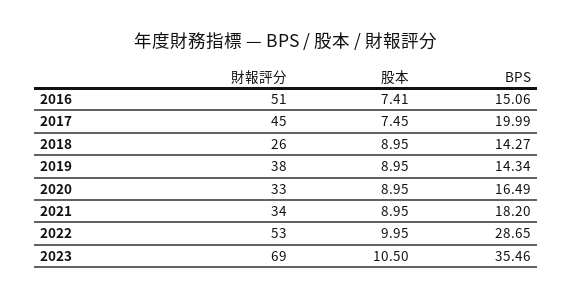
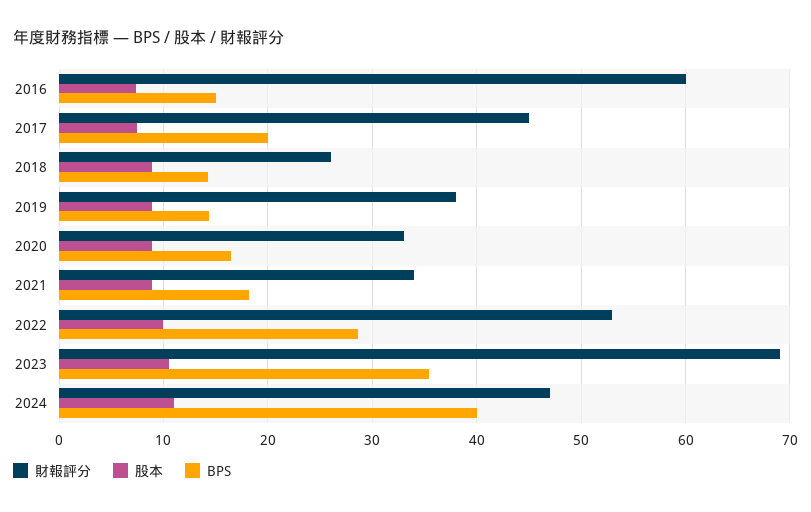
財報評分, 2016: 51 -> 60
財報評分, 2024: none -> 47
股本, 2024: none -> 11
BPS, 2024: none -> 40

